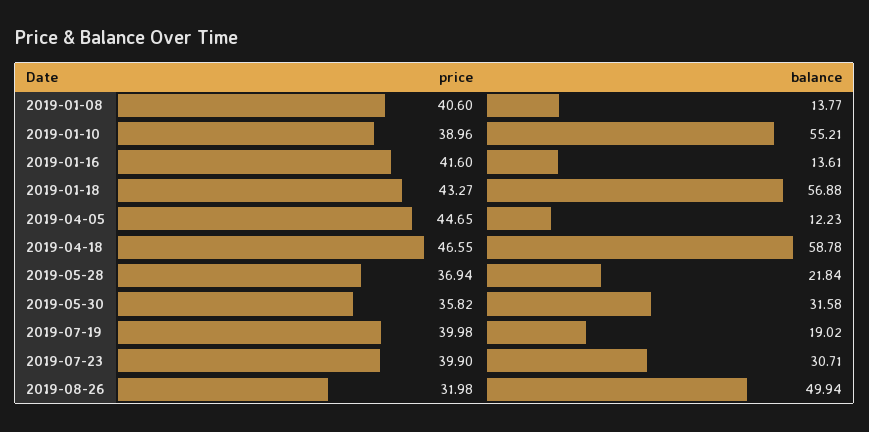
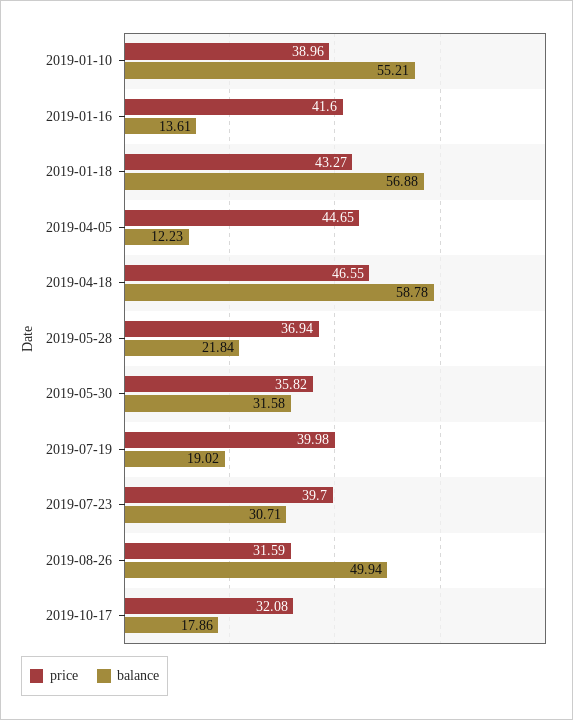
price, 2019-01-08: 40.6 -> none
balance, 2019-01-08: 13.77 -> none
price, 2019-07-23: 39.9 -> 39.7
price, 2019-08-26: 31.98 -> 31.59
price, 2019-10-17: none -> 32.08
balance, 2019-10-17: none -> 17.86

